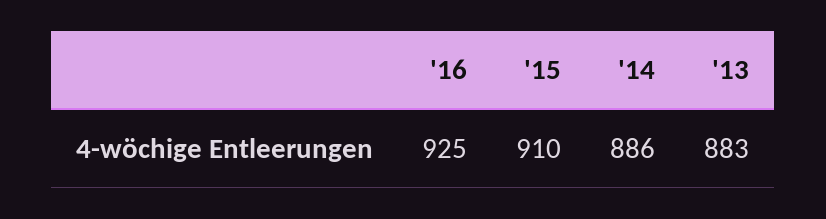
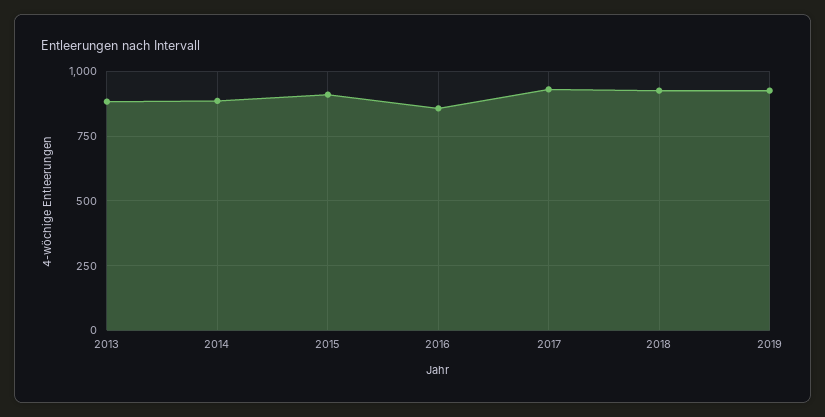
'16: 925 -> 850
2017: none -> 925
2018: none -> 925
2019: none -> 925

